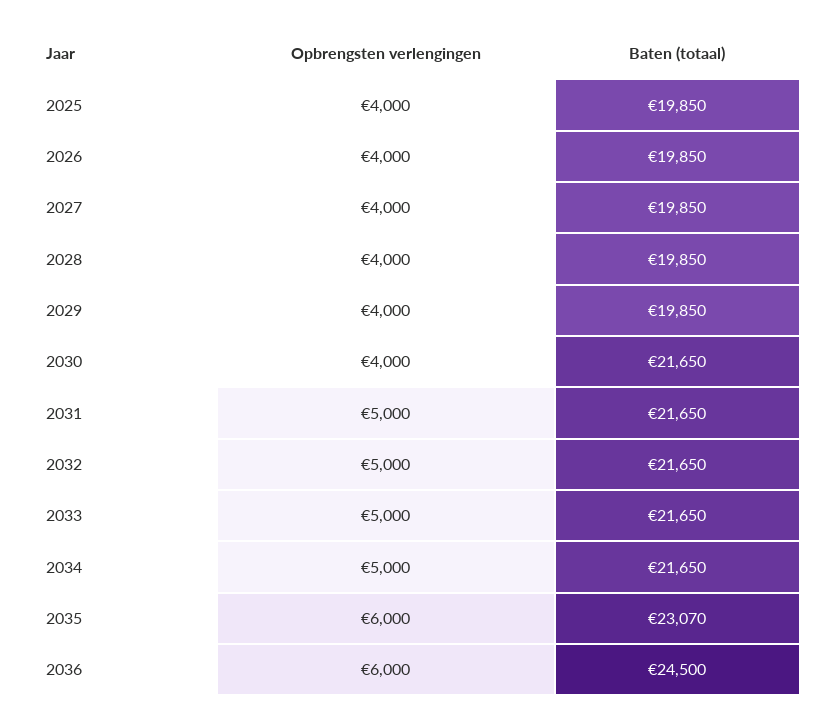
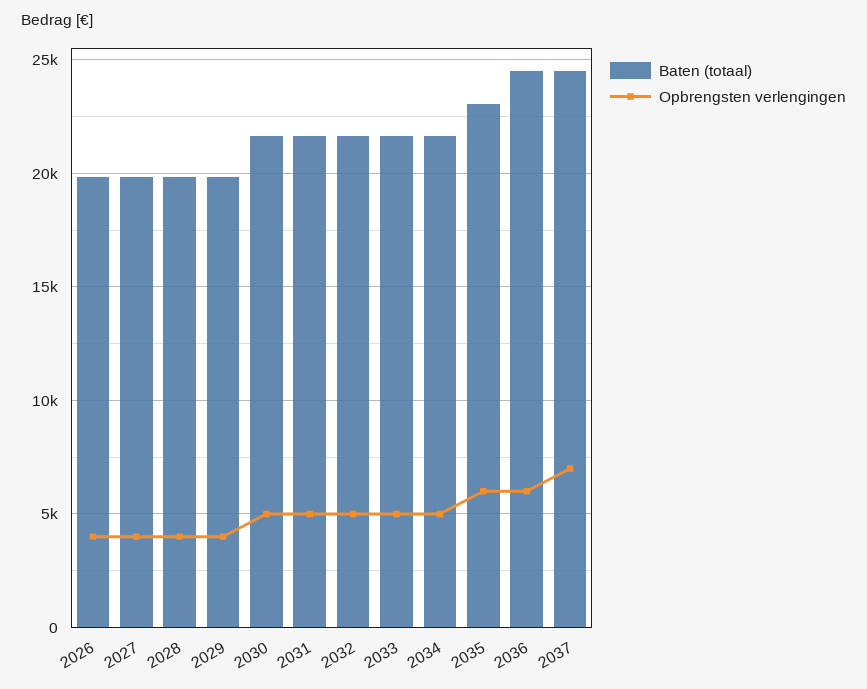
Opbrengsten verlengingen, 2025: 4000 -> none
Baten (totaal), 2025: 19850 -> none
Opbrengsten verlengingen, 2030: 4000 -> 5000
Baten (totaal), 2037: none -> 24500
Opbrengsten verlengingen, 2037: none -> 7000

